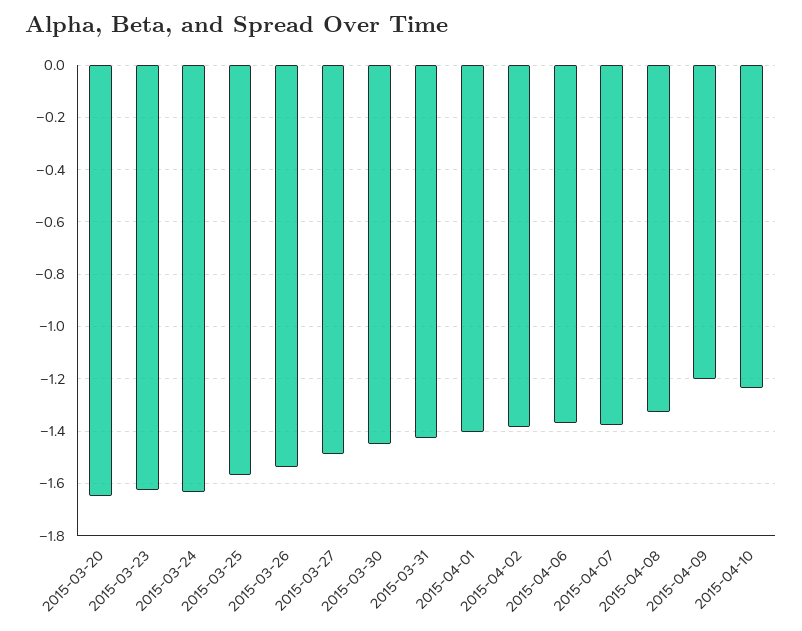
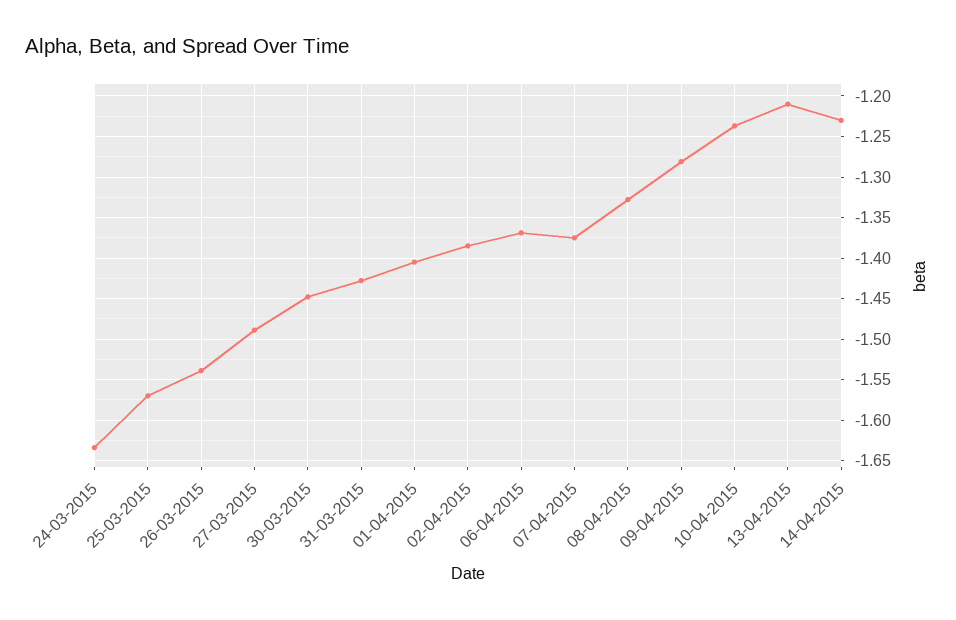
2015-03-20: -1.65 -> none
2015-03-23: -1.625 -> none
2015-04-09: -1.2 -> -1.28
13-04-2015: none -> -1.21
14-04-2015: none -> -1.23

